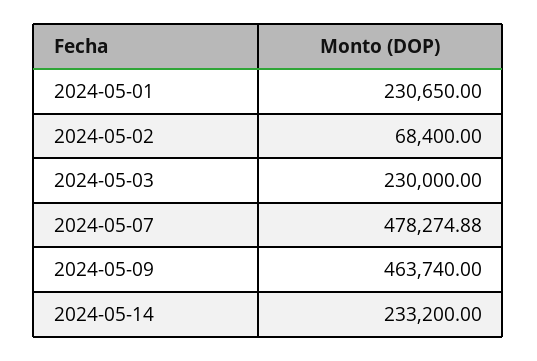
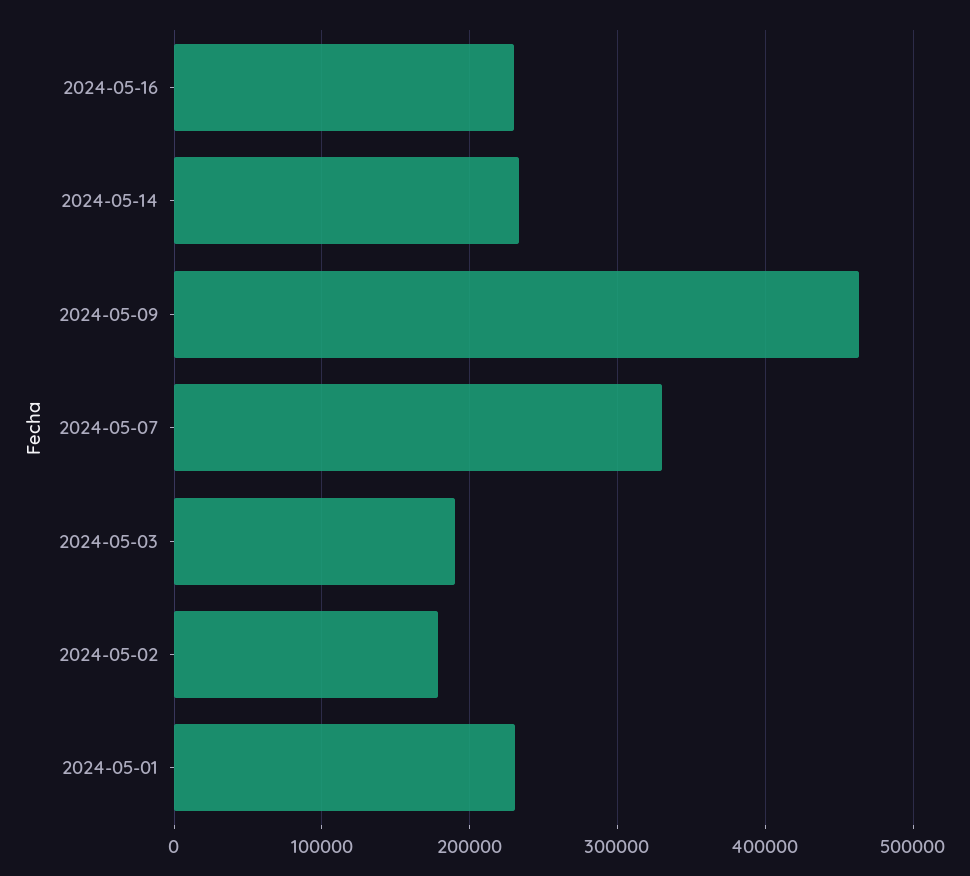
2024-05-02: 68400 -> 180000
2024-05-03: 230000 -> 190000
2024-05-07: 478274.88 -> 330000
2024-05-16: none -> 230000

